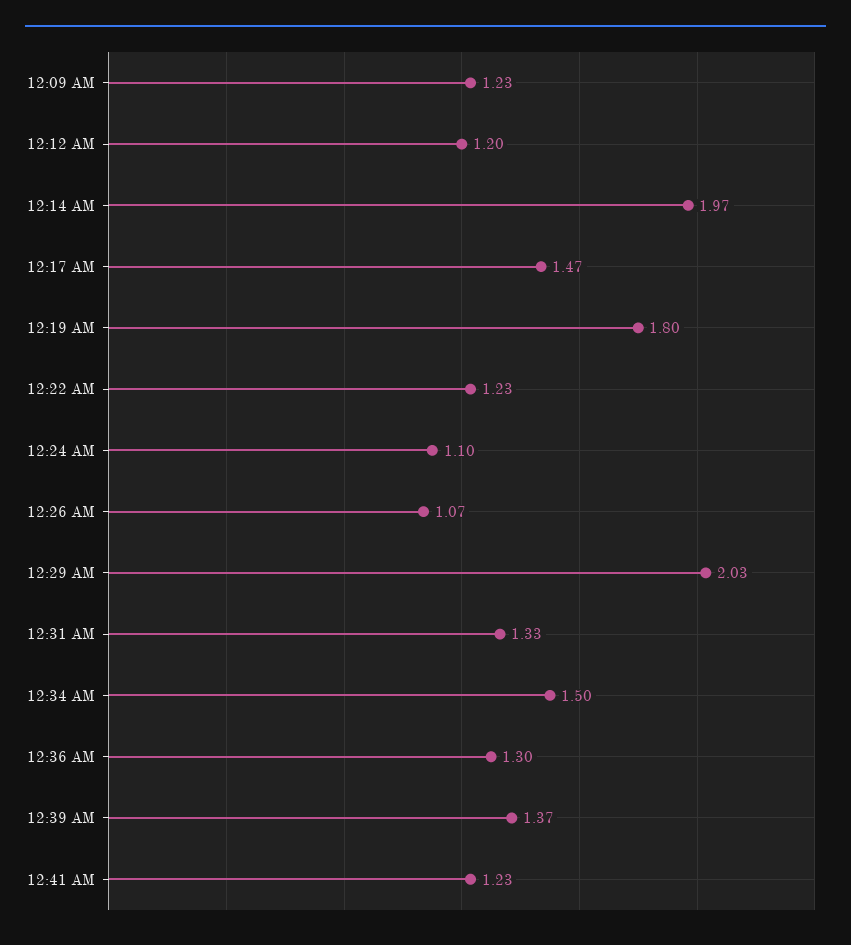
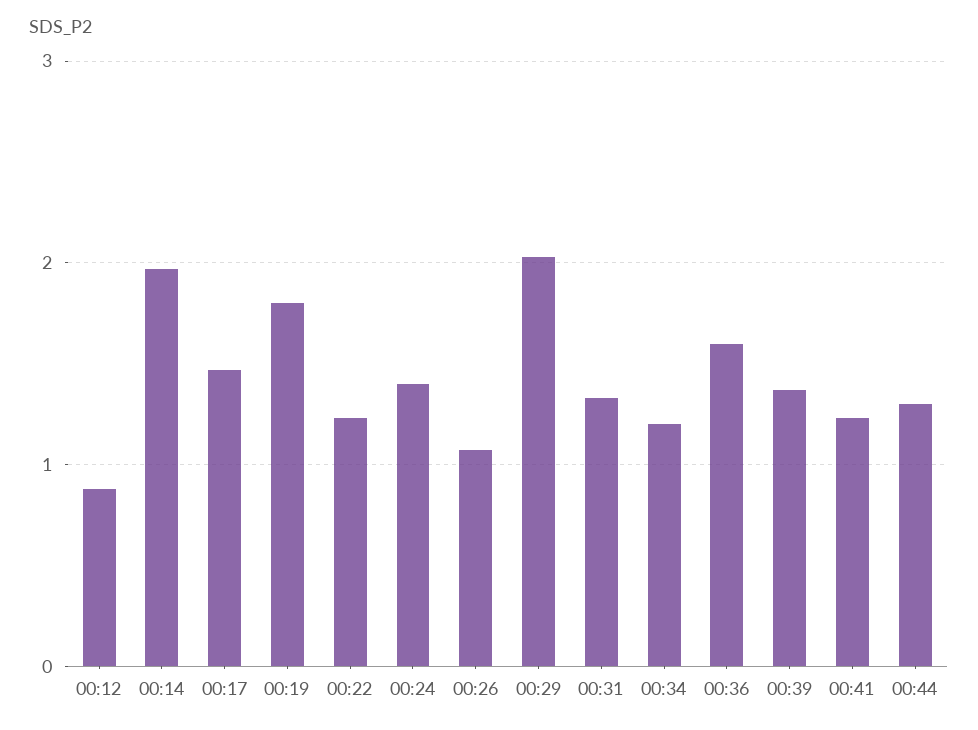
12:09 AM: 1.23 -> none
12:12 AM: 1.2 -> 0.9
12:24 AM: 1.1 -> 1.4
12:34 AM: 1.5 -> 1.2
12:36 AM: 1.3 -> 1.6
00:44: none -> 1.3

